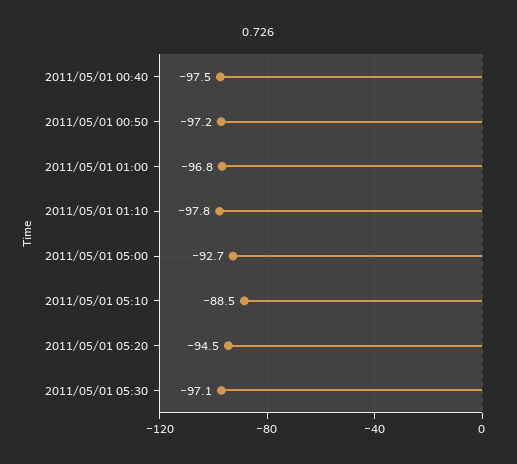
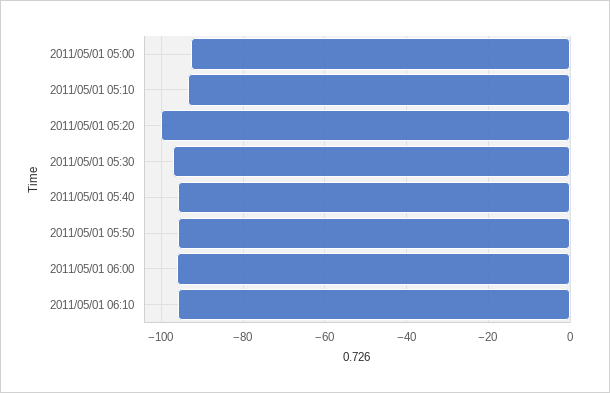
2011/05/01 00:40: -97.5 -> none
2011/05/01 00:50: -97.2 -> none
2011/05/01 01:00: -96.8 -> none
2011/05/01 01:10: -97.8 -> none
2011/05/01 05:10: -88.5 -> -94
2011/05/01 05:20: -94.5 -> -100
2011/05/01 05:40: none -> -96
2011/05/01 05:50: none -> -96
2011/05/01 06:00: none -> -96
2011/05/01 06:10: none -> -96

